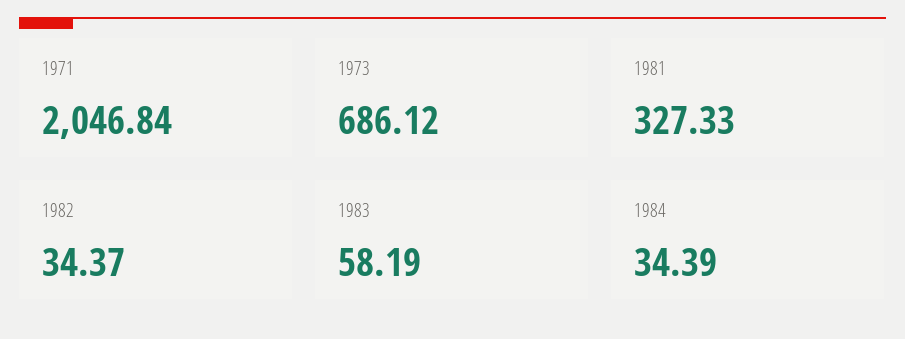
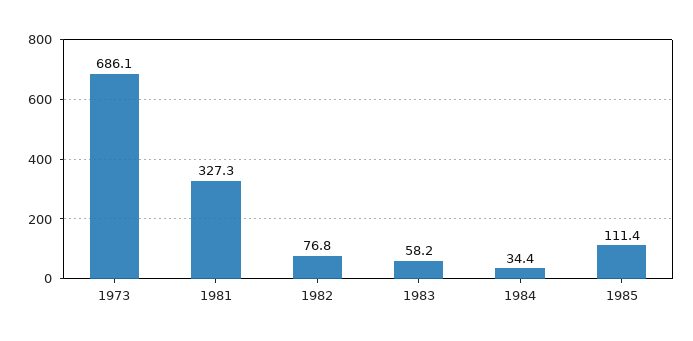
1971: 2046.84 -> none
1982: 34.37 -> 76.8
1985: none -> 111.4

